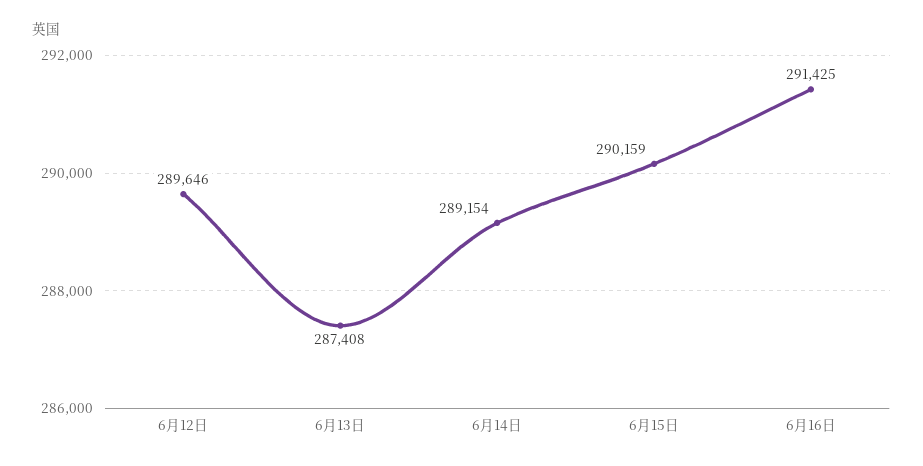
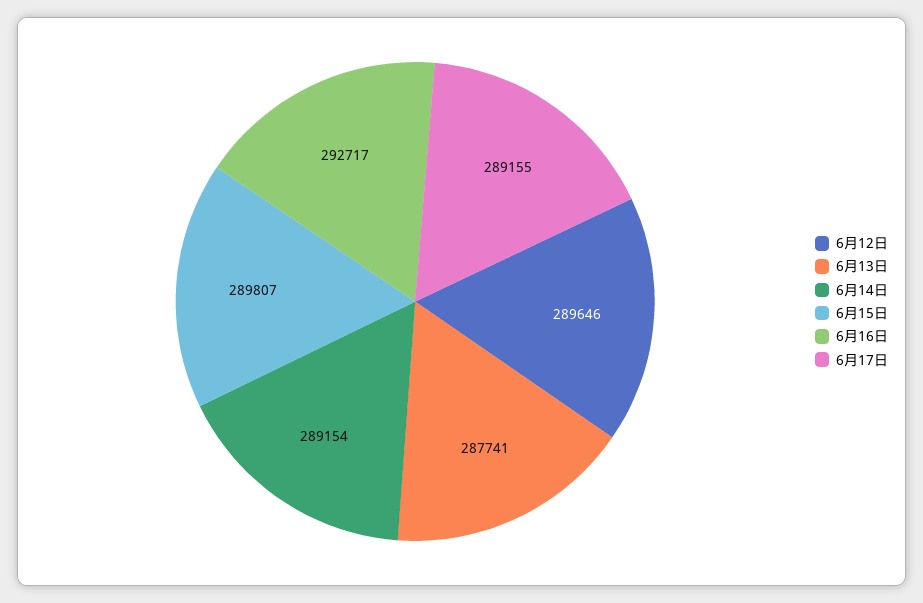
6月13日: 287408 -> 287741
6月15日: 290159 -> 289807
6月16日: 291425 -> 292717
6月17日: none -> 289155

